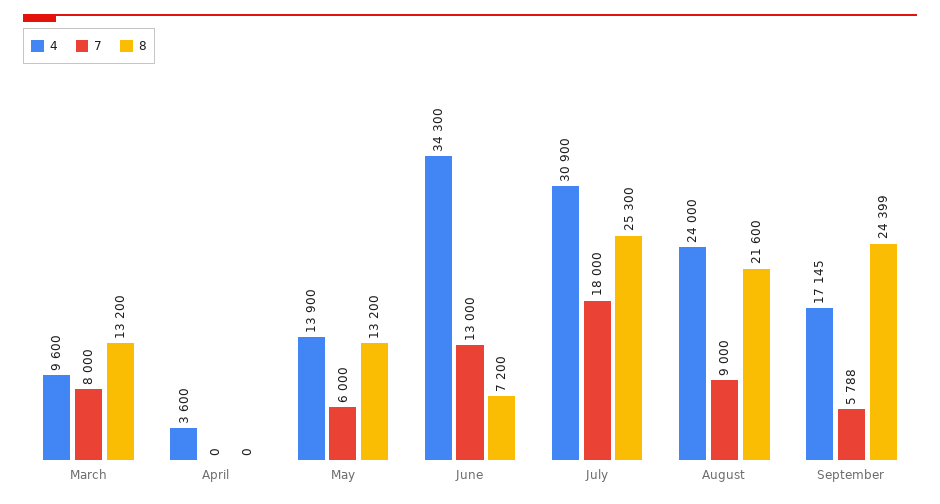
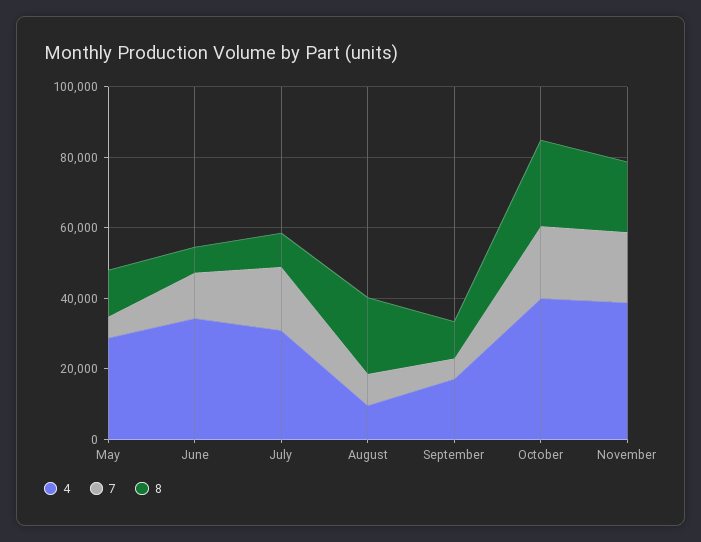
4, March: 9600 -> none
7, March: 8000 -> none
8, March: 13200 -> none
4, April: 3600 -> none
7, April: 0 -> none
8, April: 0 -> none
4, May: 13900 -> 30000
8, July: 25300 -> 10000
4, August: 24000 -> 10000
8, September: 24399 -> 10000
4, October: none -> 40000
7, October: none -> 20000
8, October: none -> 25000
4, November: none -> 40000
7, November: none -> 20000
8, November: none -> 20000

